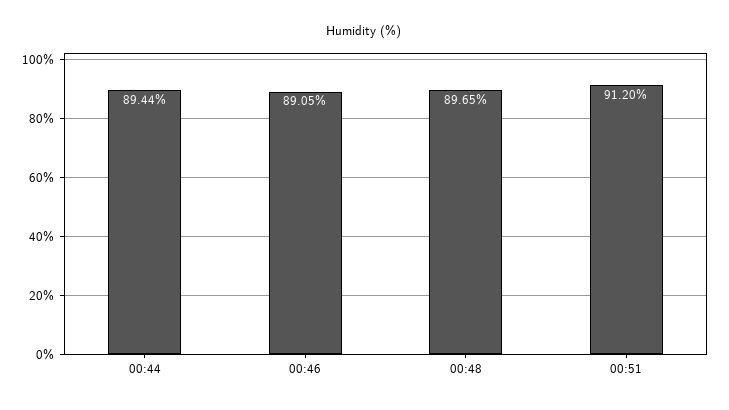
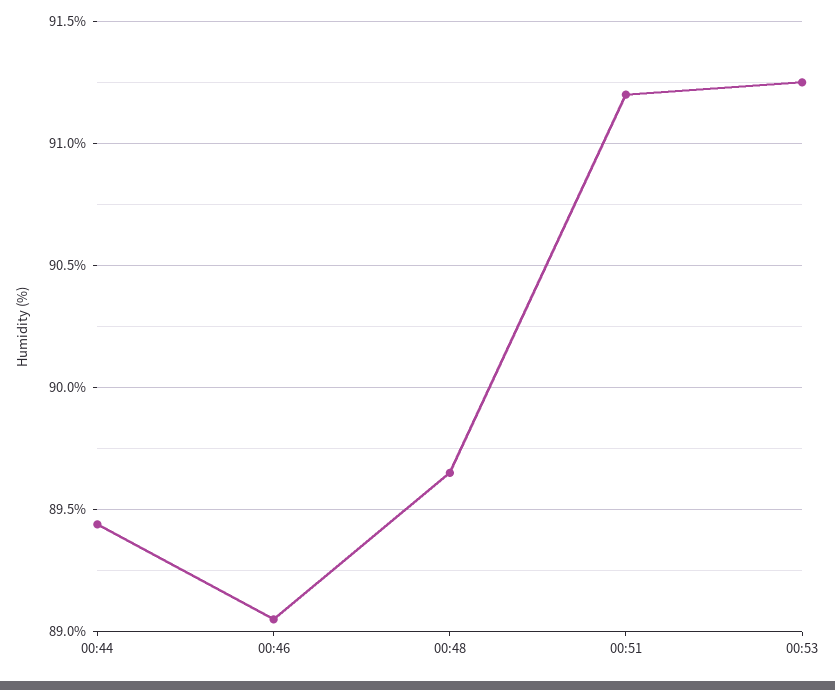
00:53: none -> 91.25

